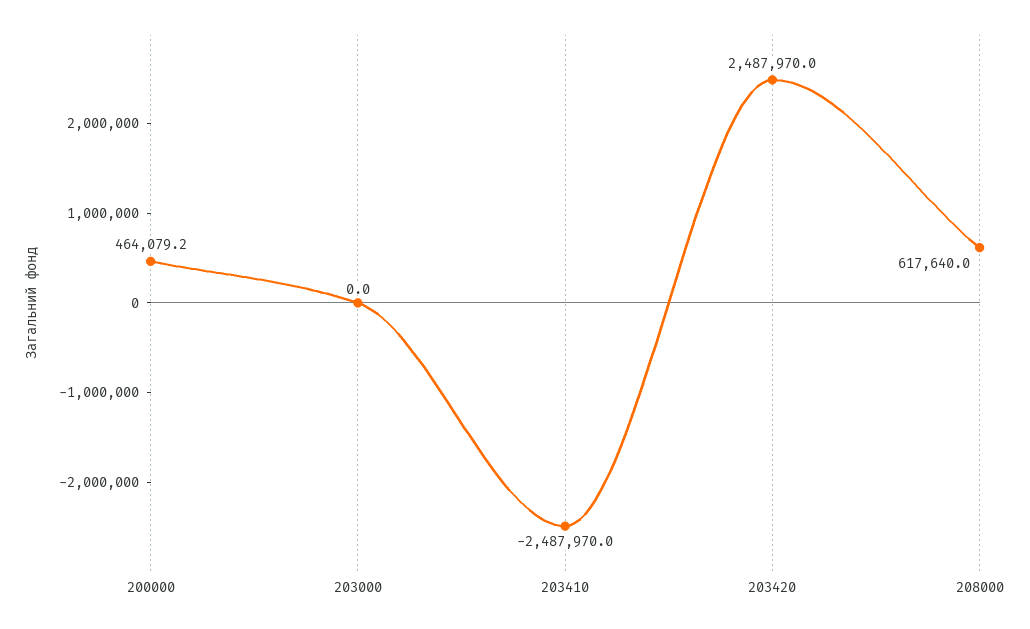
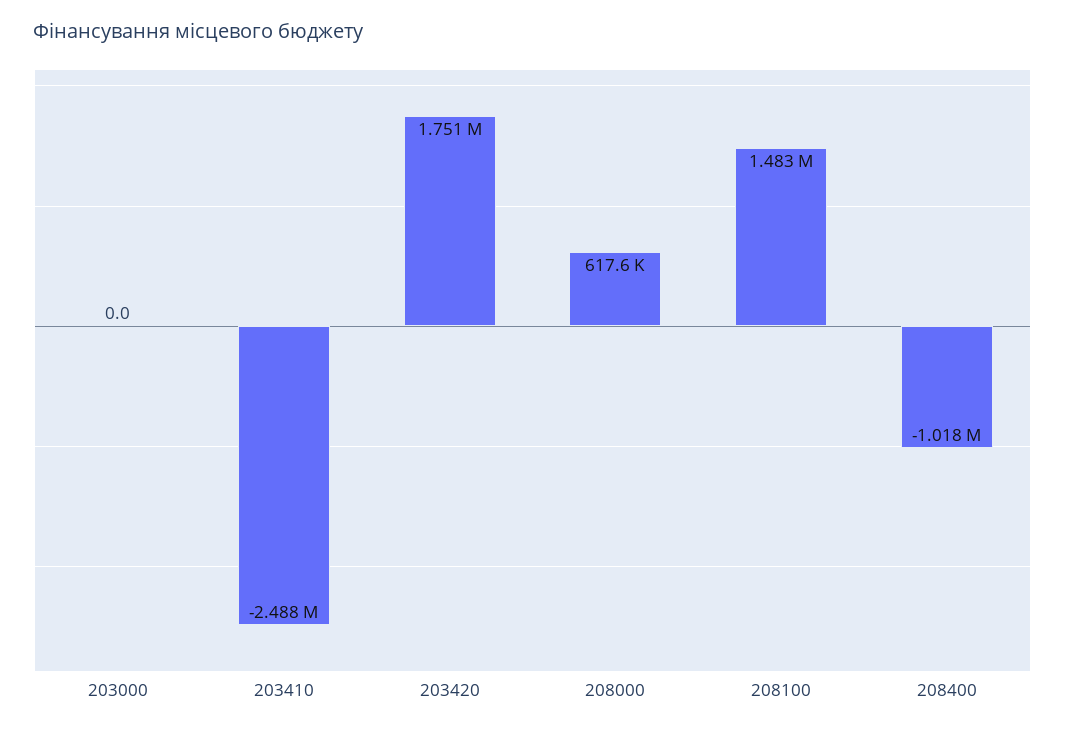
200000: 464079.2 -> none
203420: 2487970 -> 1751000
208100: none -> 1483000
208400: none -> -1018000

